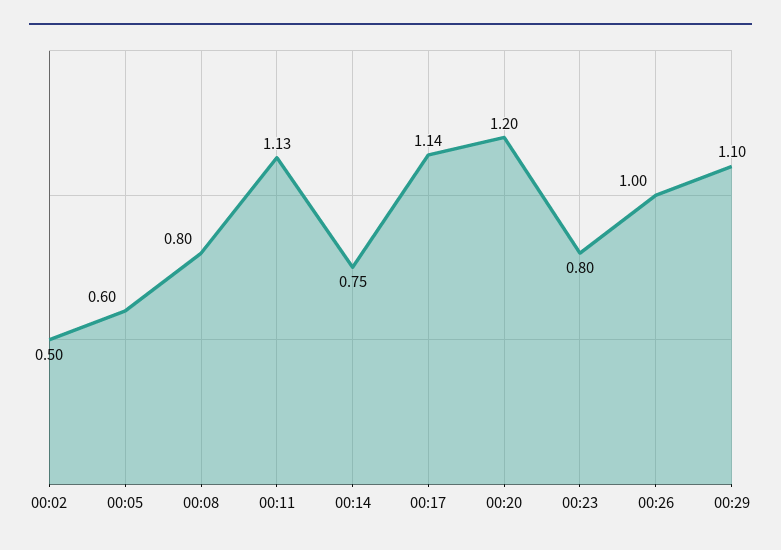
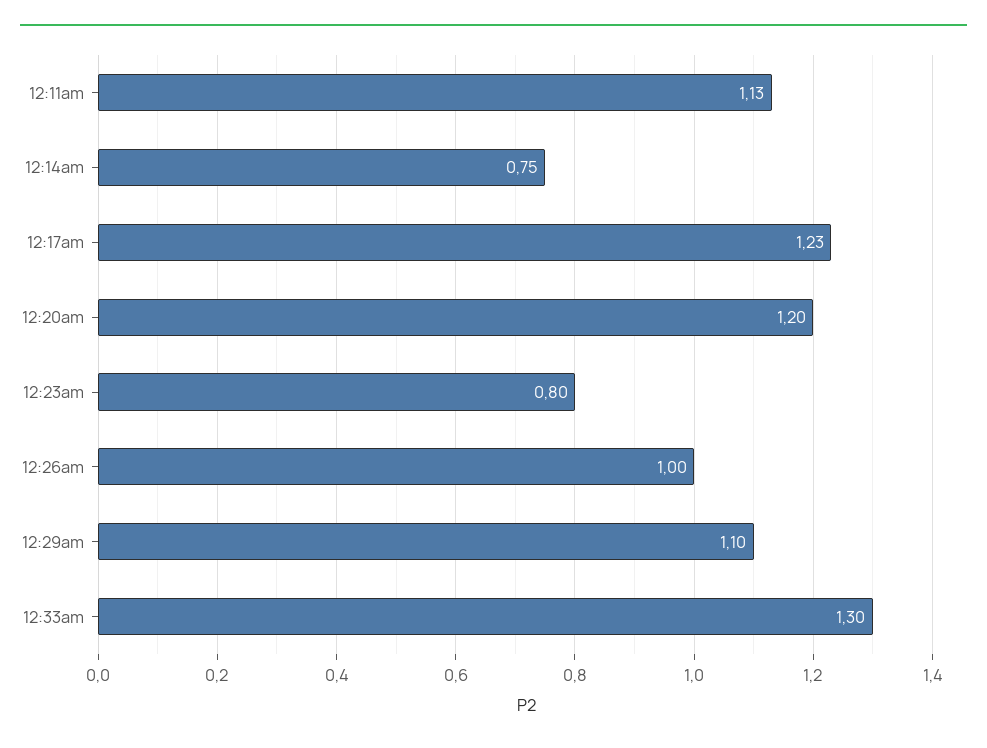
00:02: 0.5 -> none
00:05: 0.6 -> none
00:08: 0.8 -> none
00:17: 1.14 -> 1.23
12:33am: none -> 1.3

